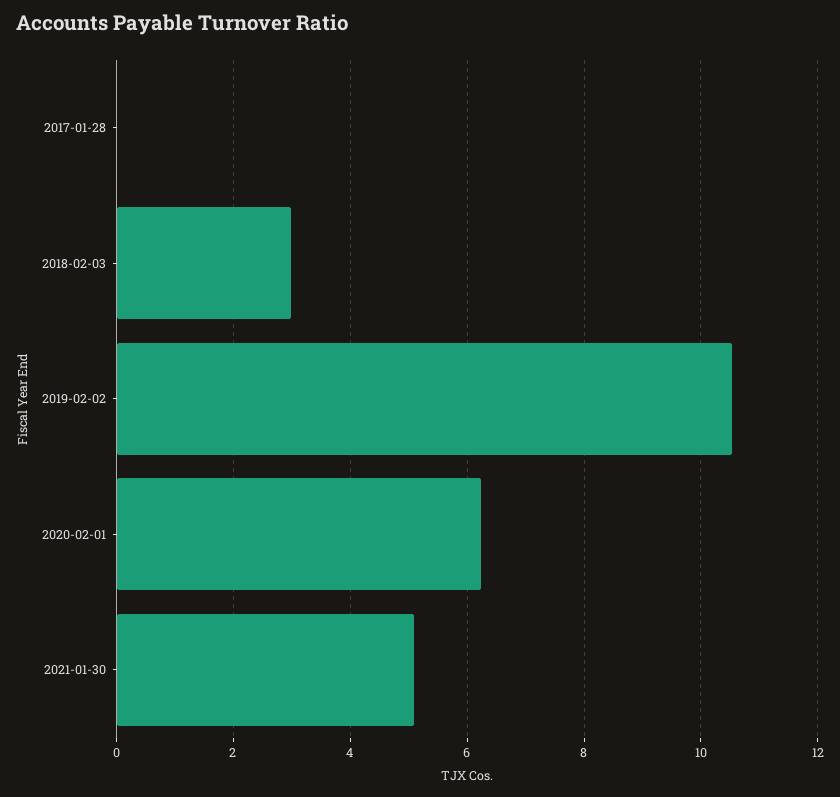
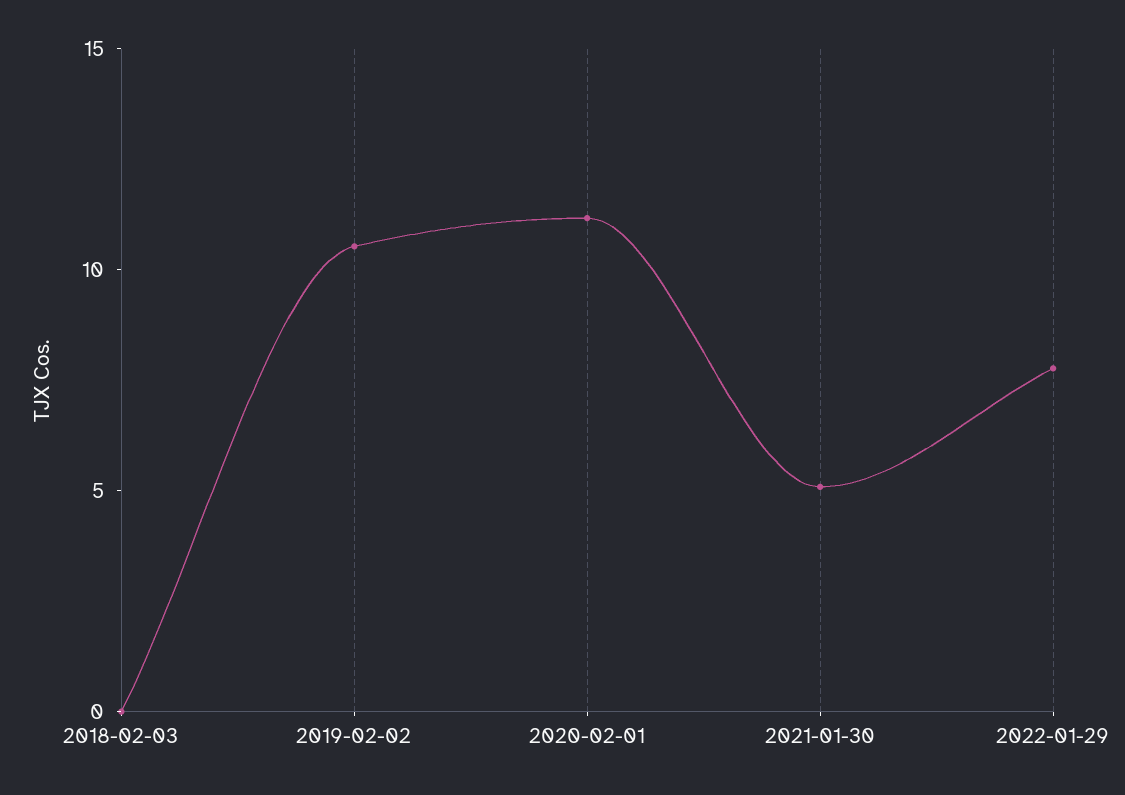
2017-01-28: 0 -> none
2018-02-03: 3 -> 0
2020-02-01: 6.2 -> 11
2022-01-29: none -> 8

